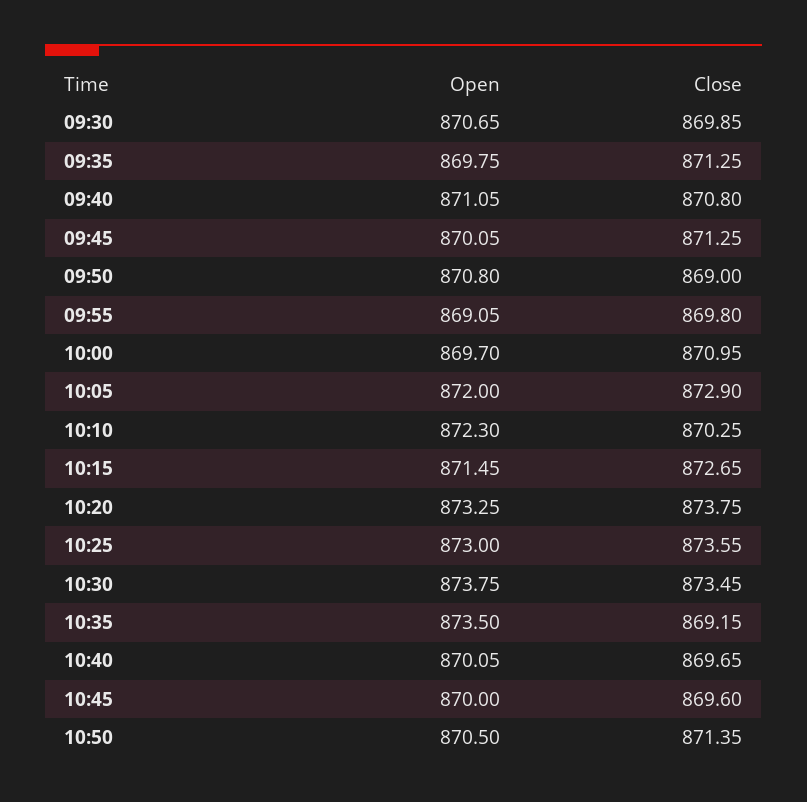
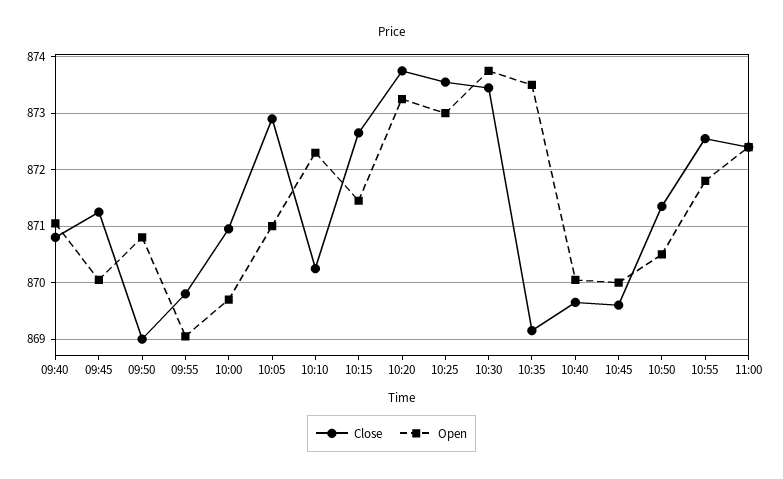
Open, 09:30: 870.65 -> none
Close, 09:30: 869.85 -> none
Open, 09:35: 869.75 -> none
Close, 09:35: 871.25 -> none
Open, 10:05: 872 -> 871
Close, 10:55: none -> 872.6
Open, 10:55: none -> 871.8
Close, 11:00: none -> 872.4
Open, 11:00: none -> 872.4

